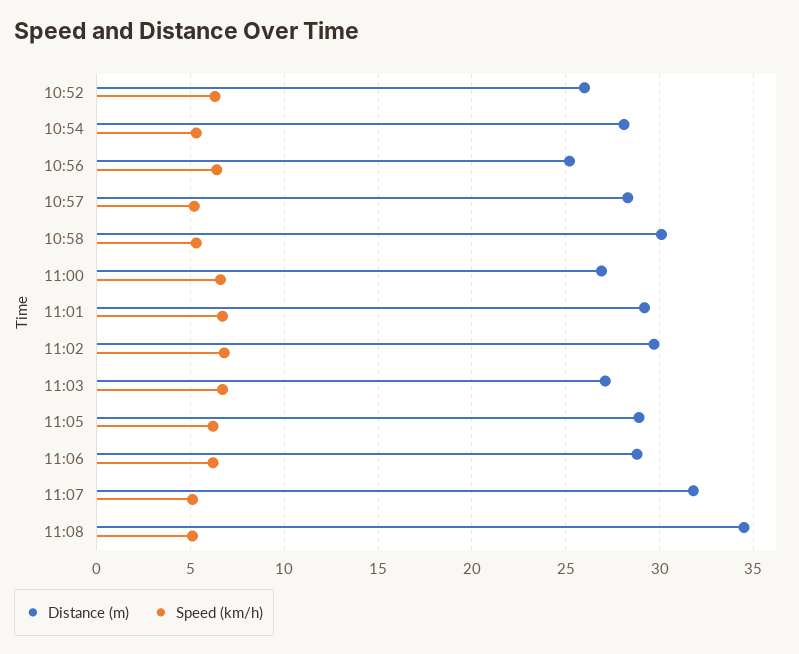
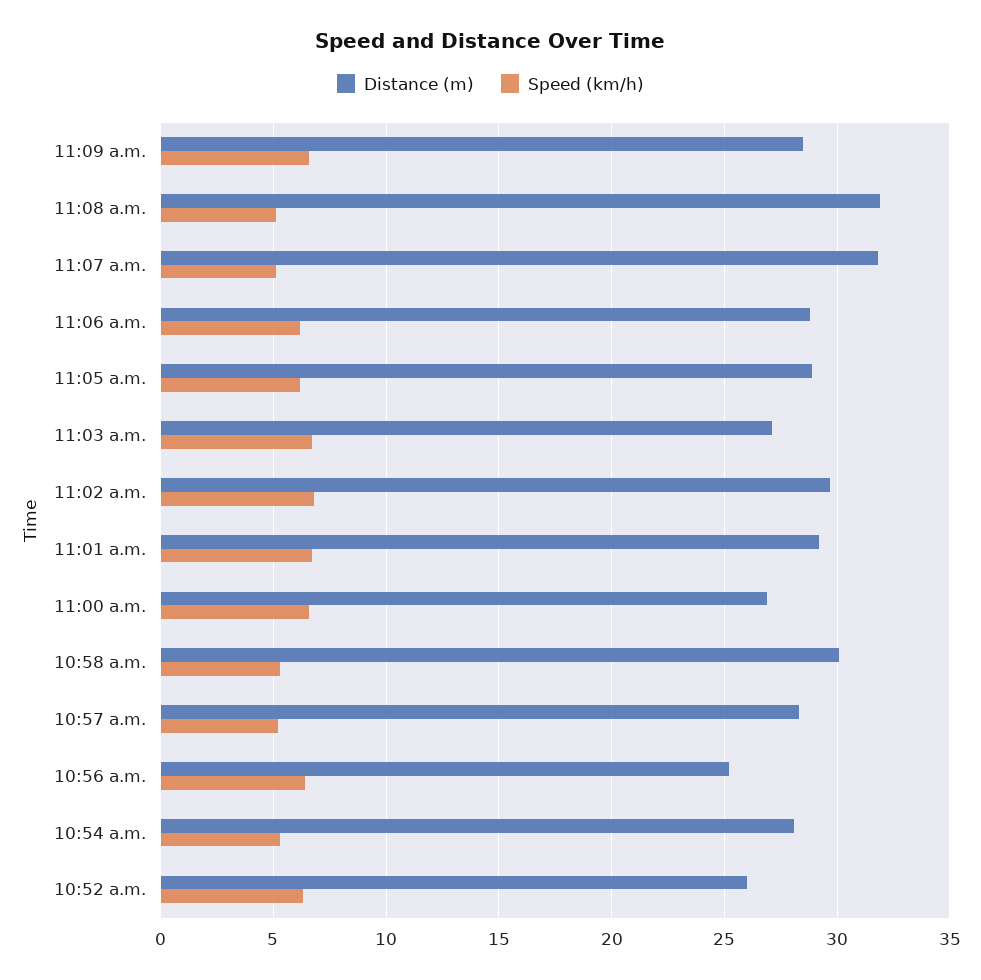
Distance (m), 11:08: 34.5 -> 32
Distance (m), 11:09 a.m.: none -> 28.5
Speed (km/h), 11:09 a.m.: none -> 6.5

